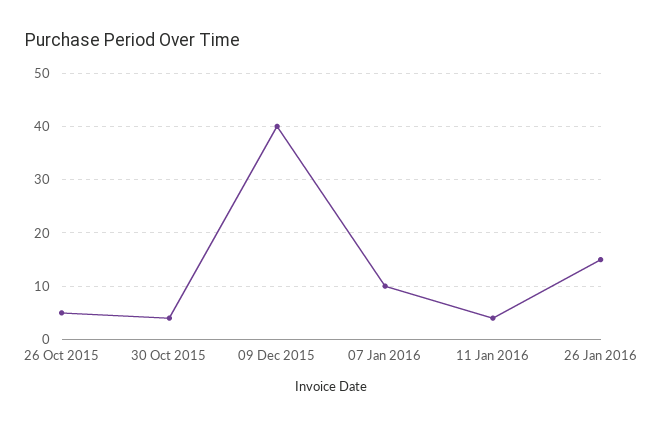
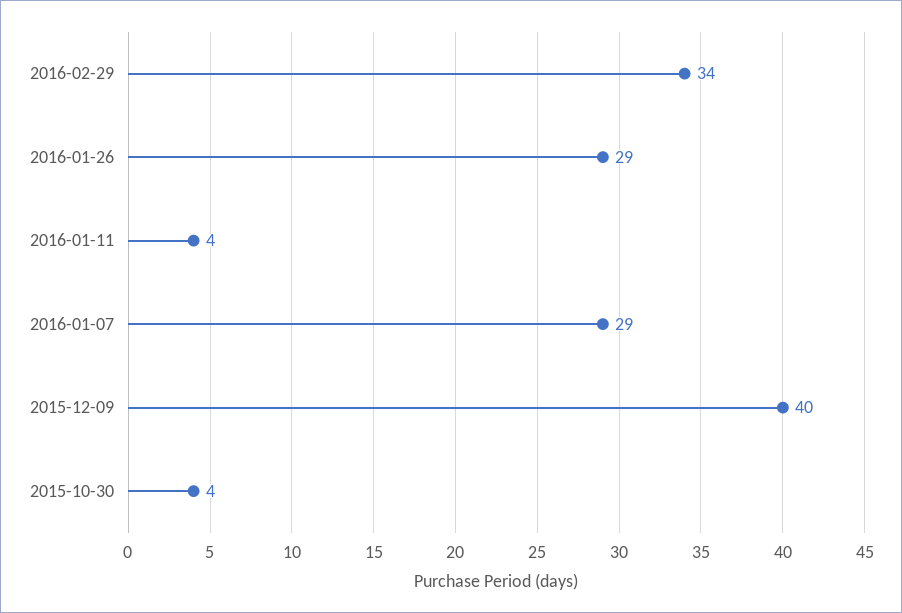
26 Oct 2015: 5 -> none
07 Jan 2016: 10 -> 29
26 Jan 2016: 15 -> 29
2016-02-29: none -> 34

